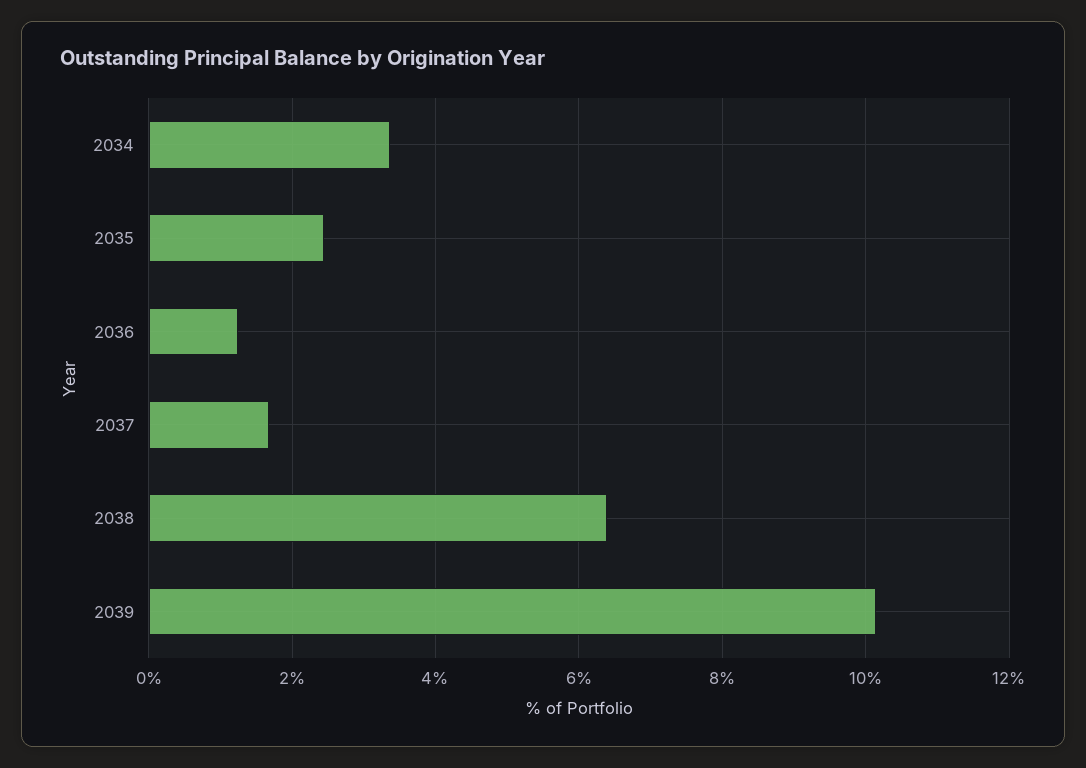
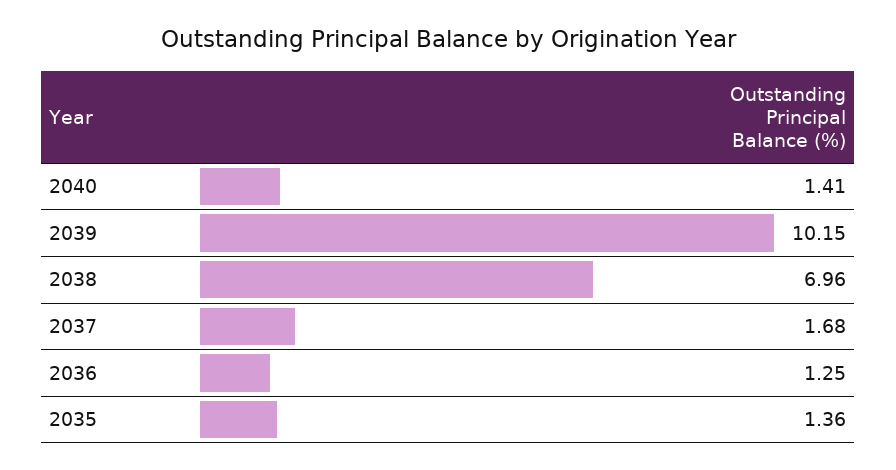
2034: 3.4 -> none
2035: 2.4 -> 1.36
2038: 6.4 -> 6.96
2040: none -> 1.41

